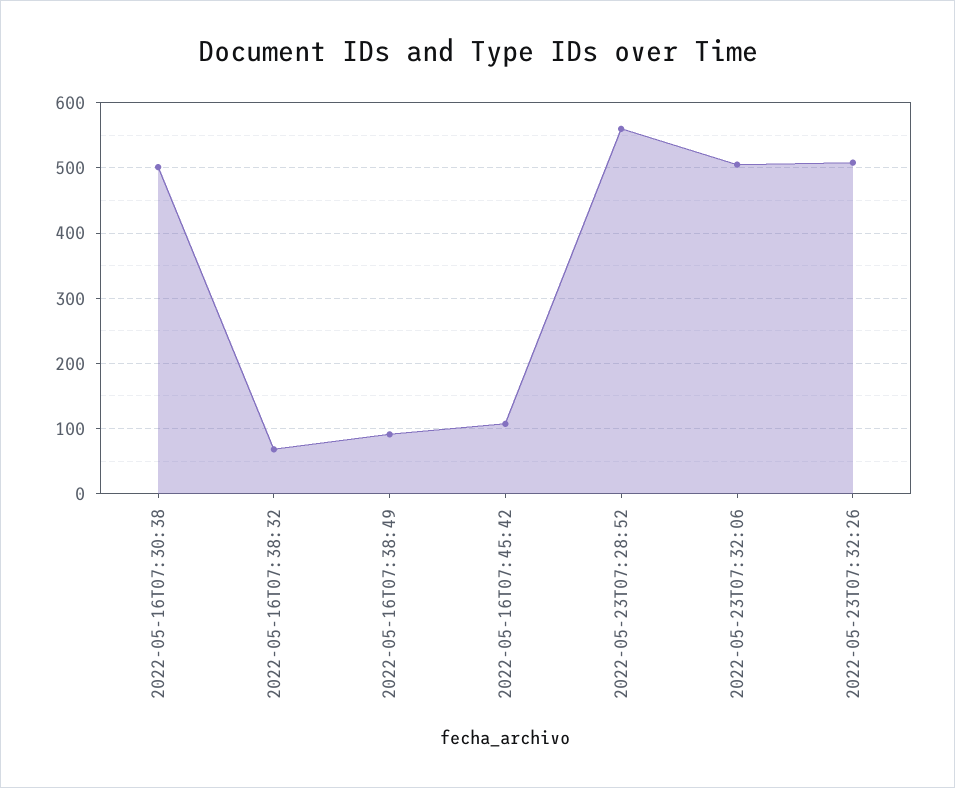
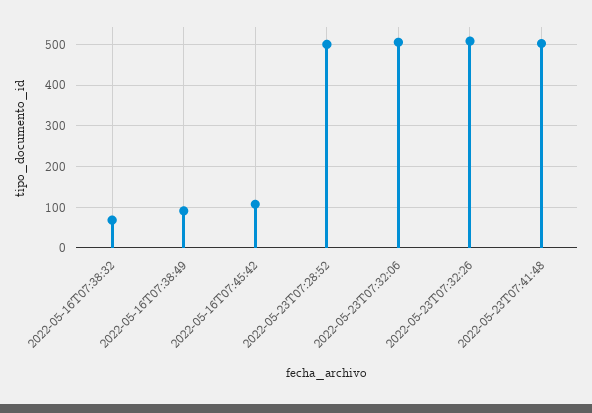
2022-05-16T07:30:38: 500 -> none
2022-05-23T07:28:52: 560 -> 500
2022-05-23T07:41:48: none -> 500

